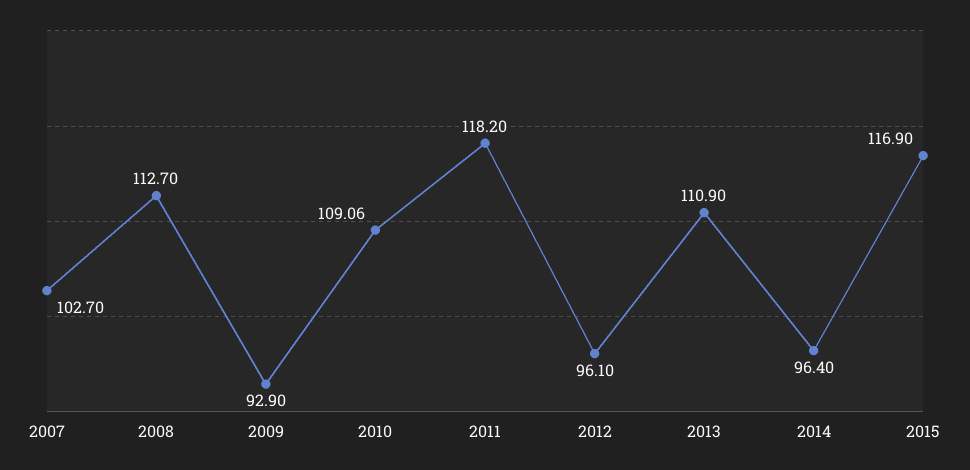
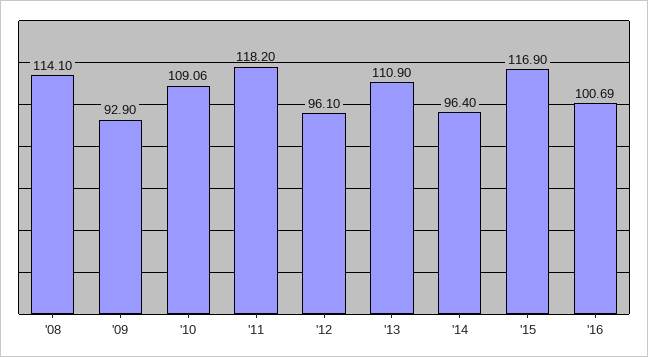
2007: 102.7 -> none
2008: 112.7 -> 114.1
'16: none -> 100.69

